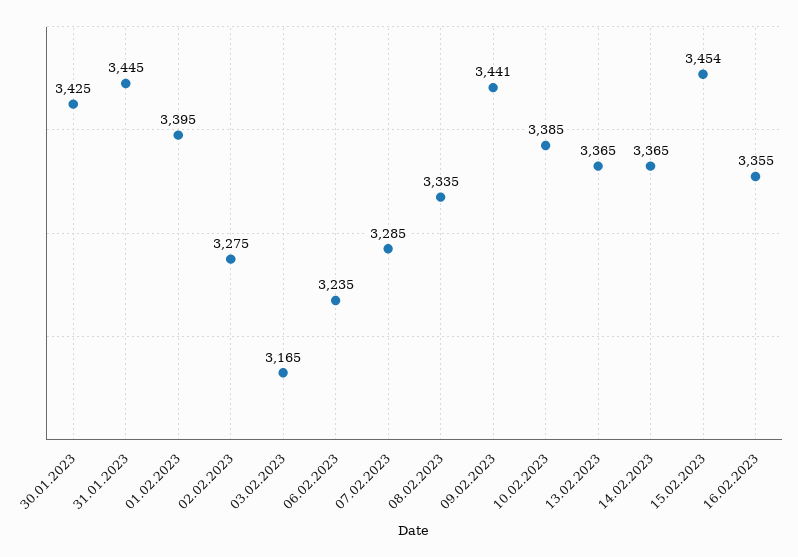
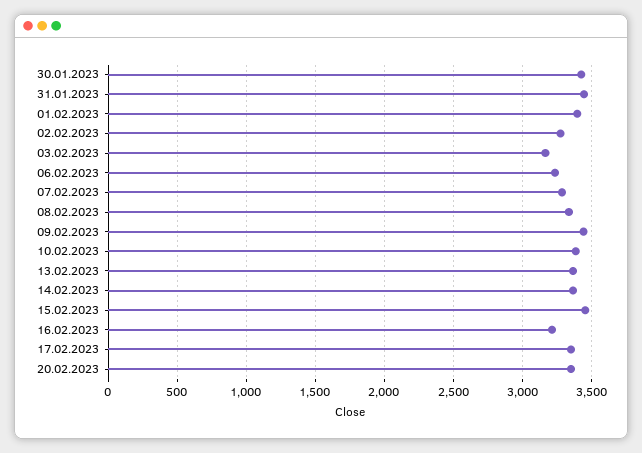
16.02.2023: 3355 -> 3200
17.02.2023: none -> 3350
20.02.2023: none -> 3350

